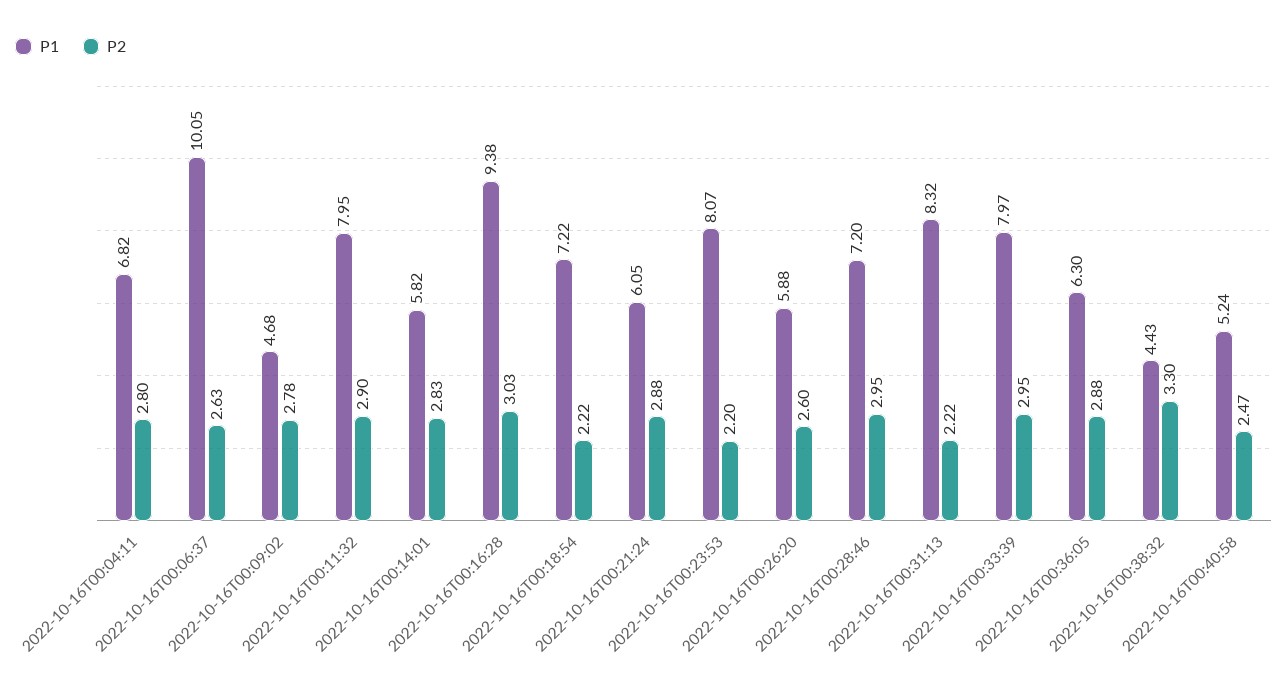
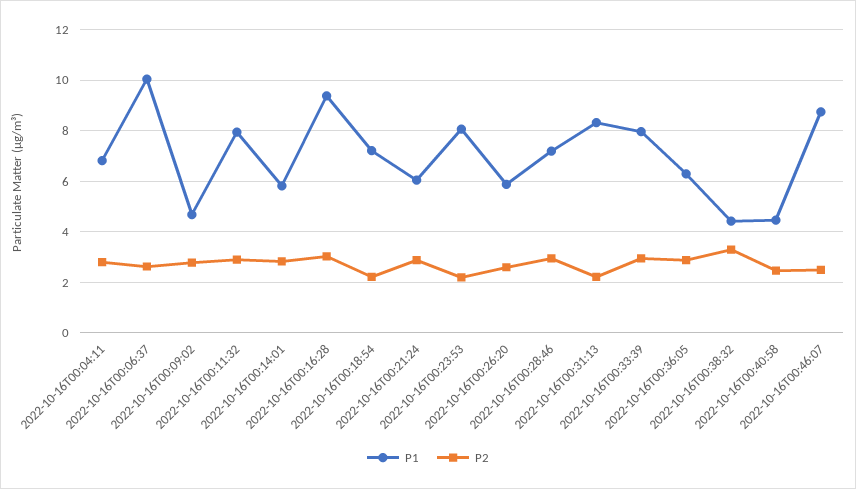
P1, 2022-10-16T00:40:58: 5.24 -> 4.5
P1, 2022-10-16T00:46:07: none -> 8.75
P2, 2022-10-16T00:46:07: none -> 2.5

